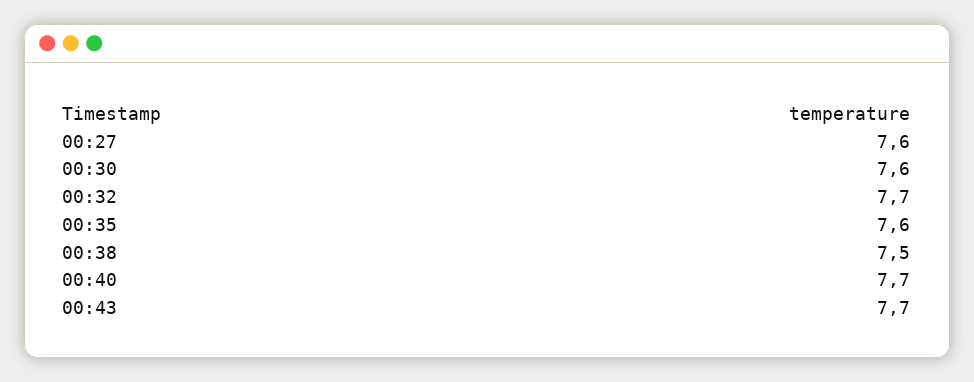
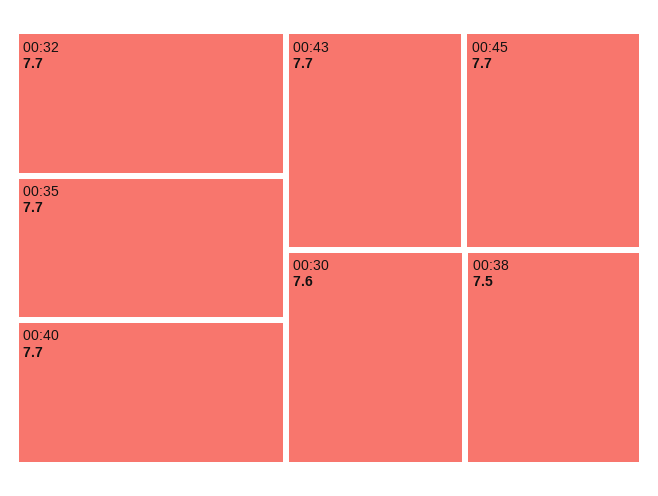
00:27: 7.6 -> none
00:35: 7.6 -> 7.7
00:45: none -> 7.7

